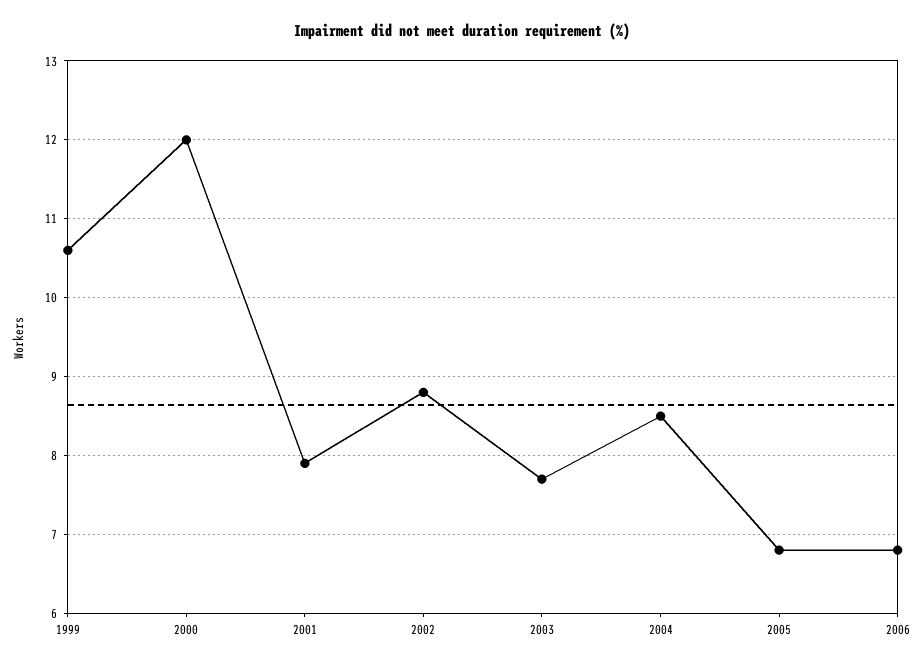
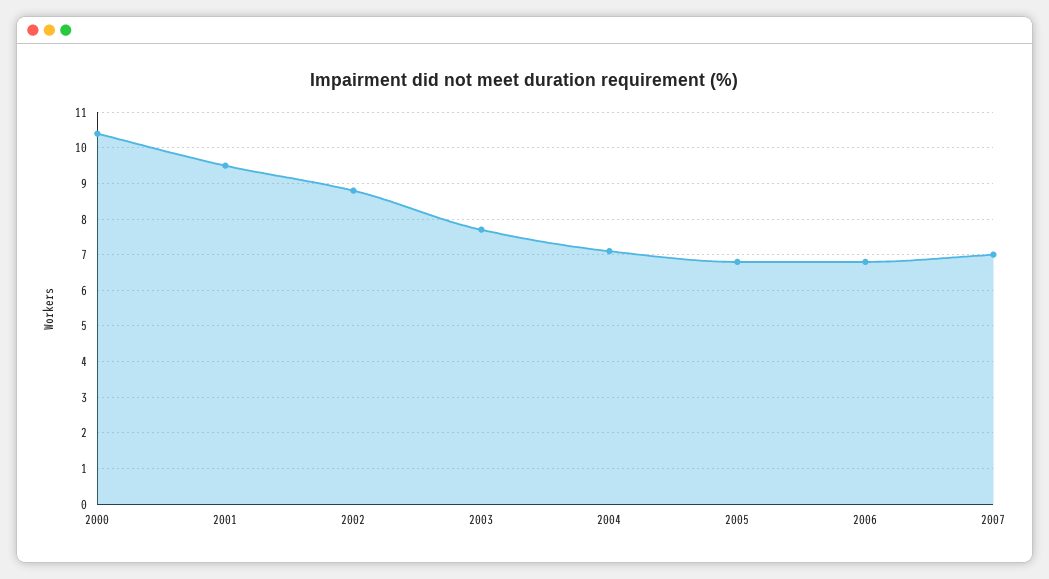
1999: 10.6 -> none
2000: 12 -> 10.5
2001: 7.9 -> 9.5
2004: 8.5 -> 7
2007: none -> 7

